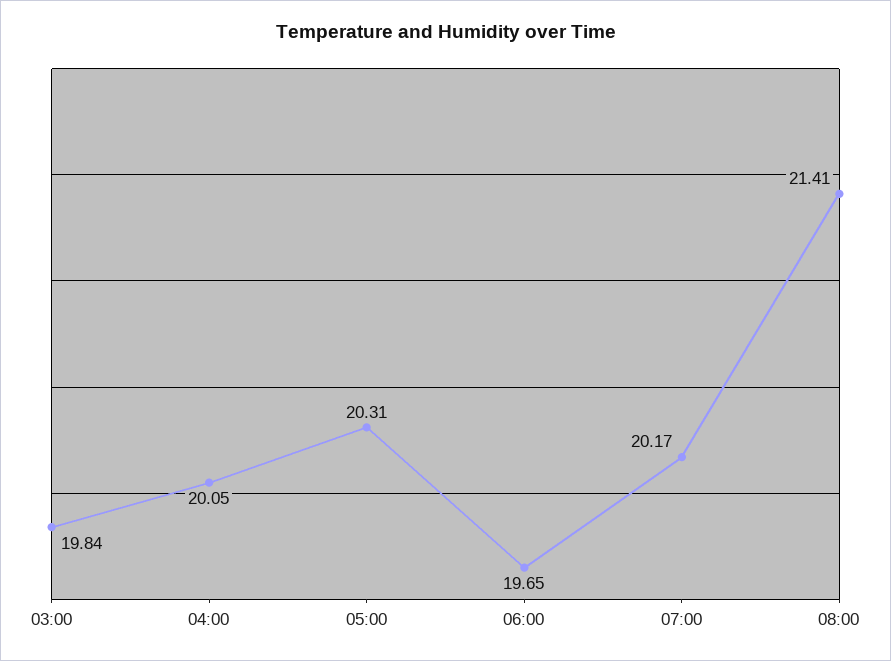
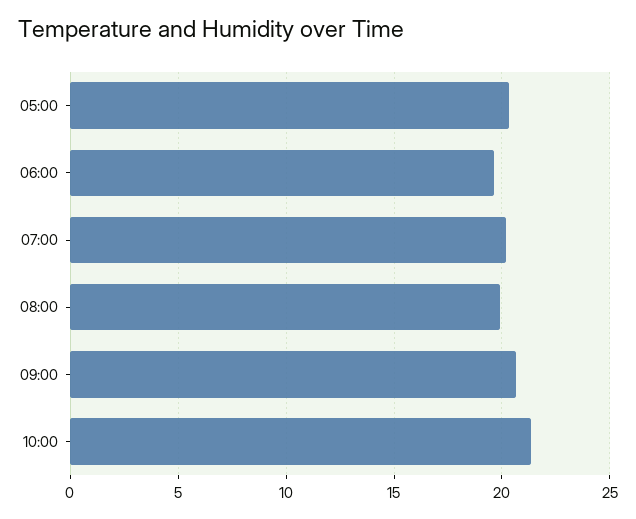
03:00: 19.84 -> none
04:00: 20.05 -> none
08:00: 21.41 -> 20
09:00: none -> 20.5
10:00: none -> 21.5

